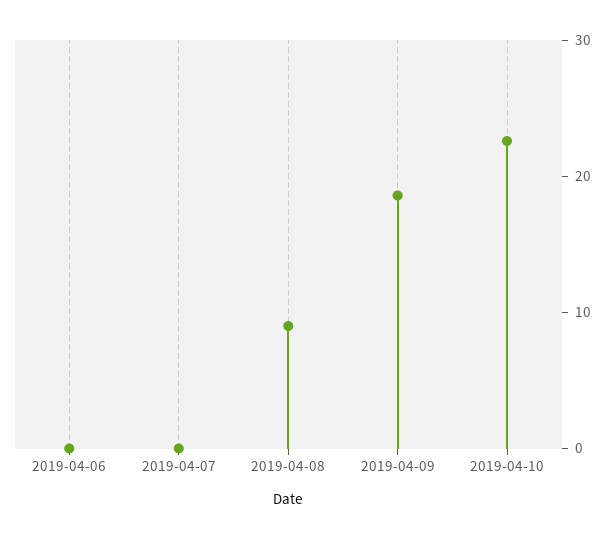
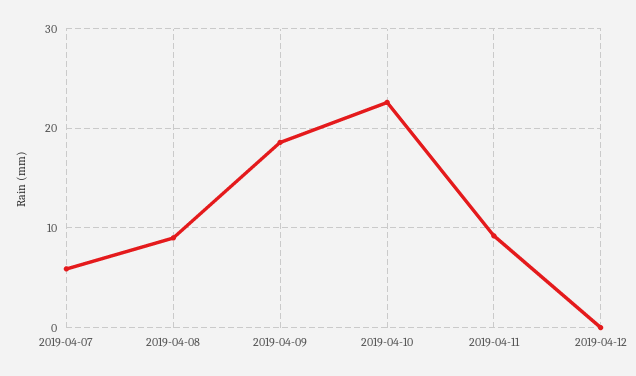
2019-04-06: 0 -> none
2019-04-07: 0 -> 6
2019-04-11: none -> 9
2019-04-12: none -> 0

